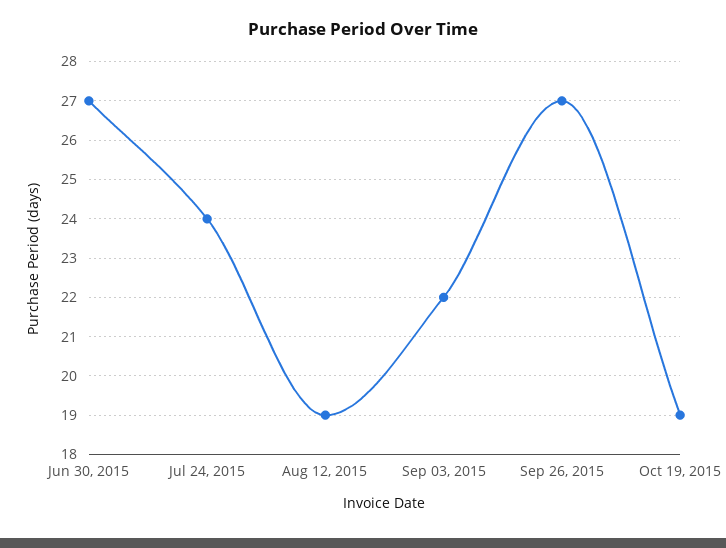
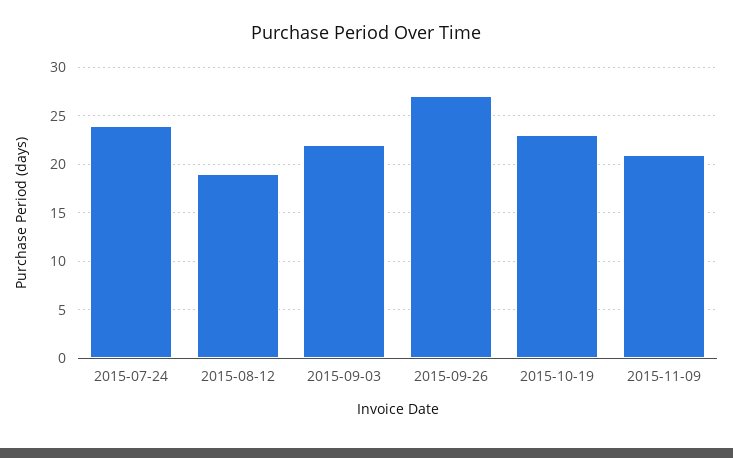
Jun 30, 2015: 27 -> none
Oct 19, 2015: 19 -> 23
2015-11-09: none -> 21

